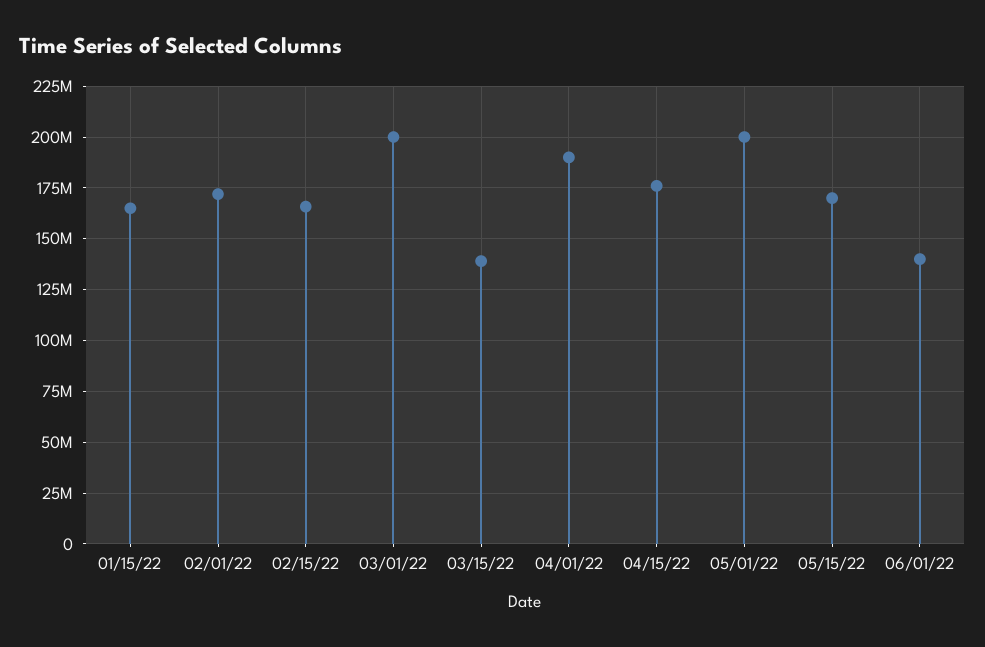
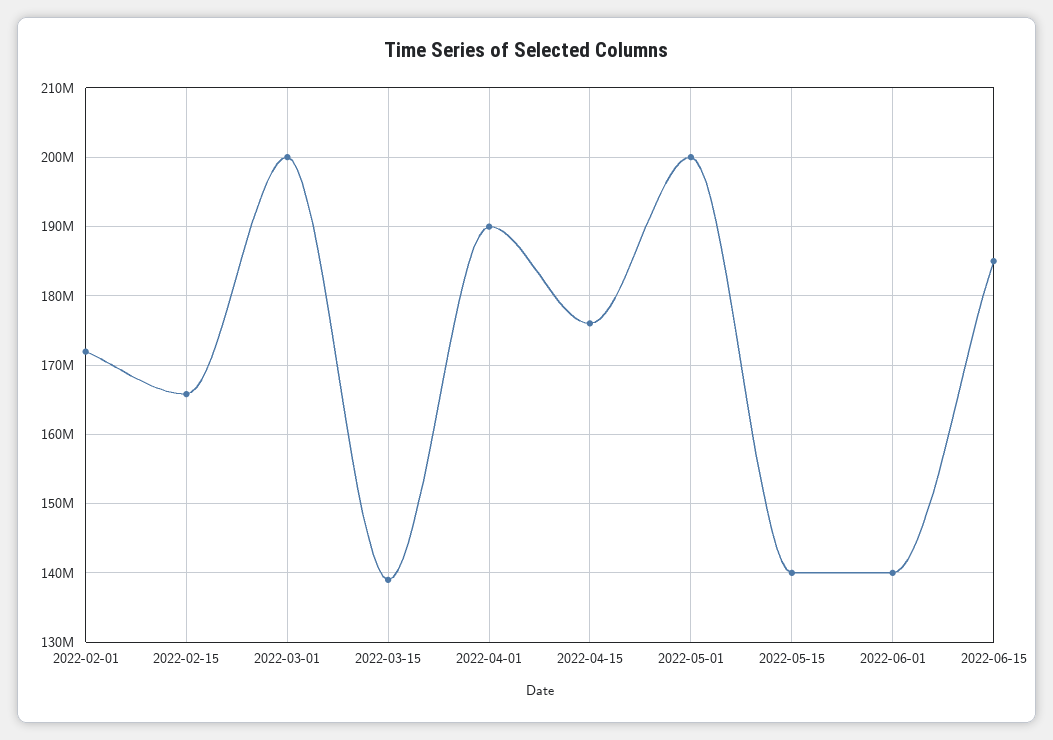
01/15/22: 165000000 -> none
05/15/22: 170000000 -> 140000000
2022-06-15: none -> 185000000

